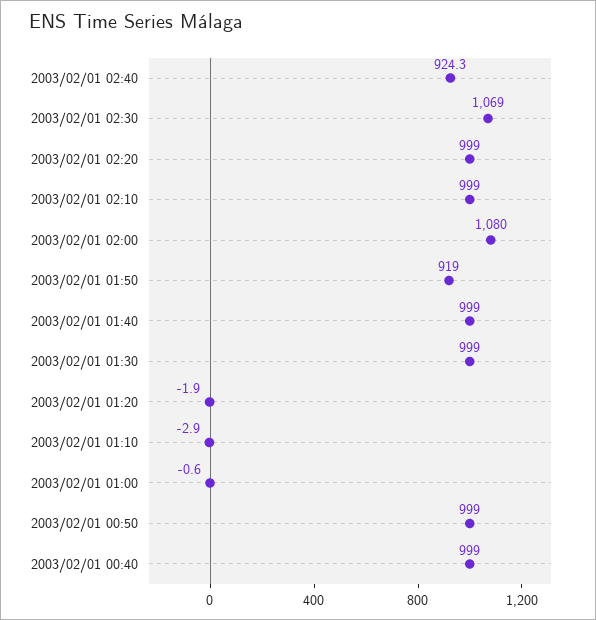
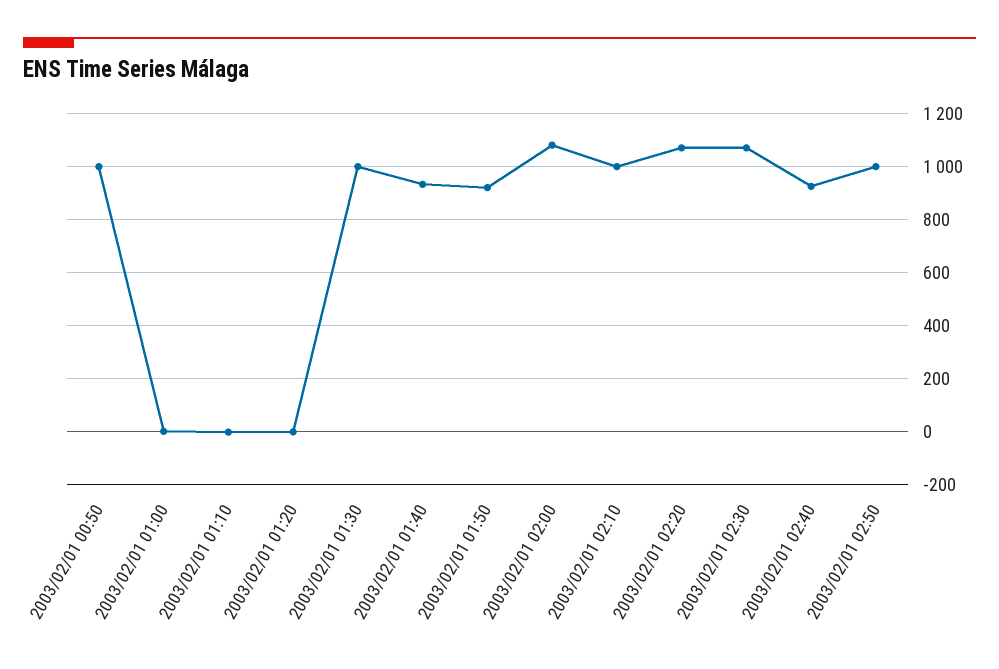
2003/02/01 02:20: 999 -> 1075
2003/02/01 01:40: 999 -> 925
2003/02/01 00:40: 999 -> none
2003/02/01 02:50: none -> 1000

